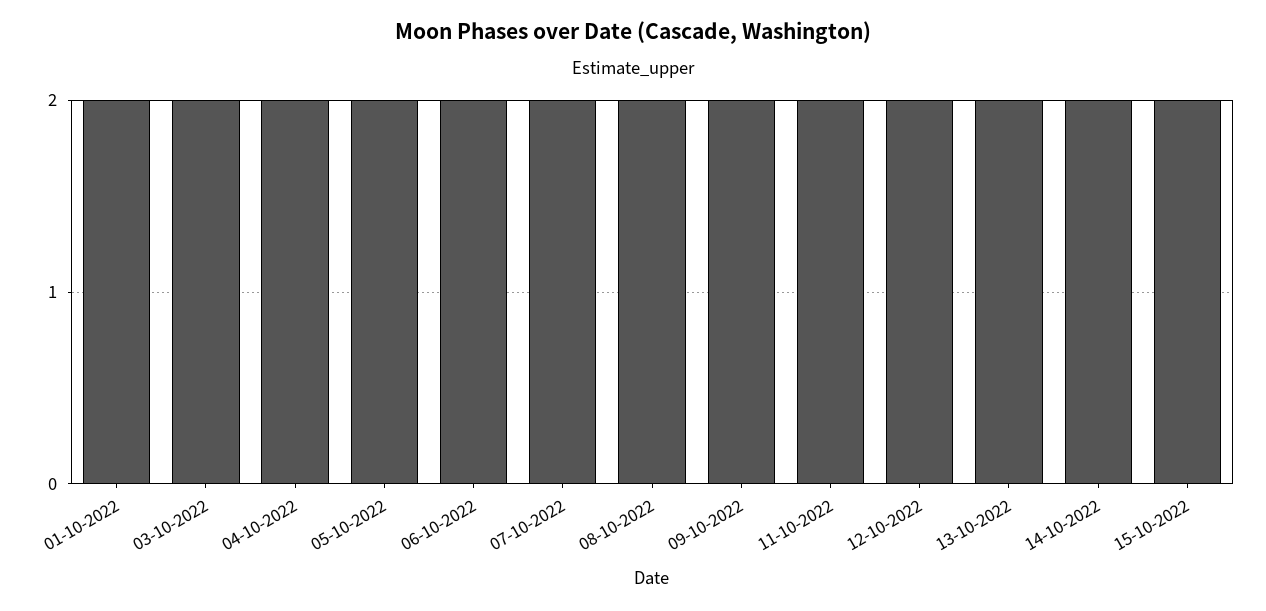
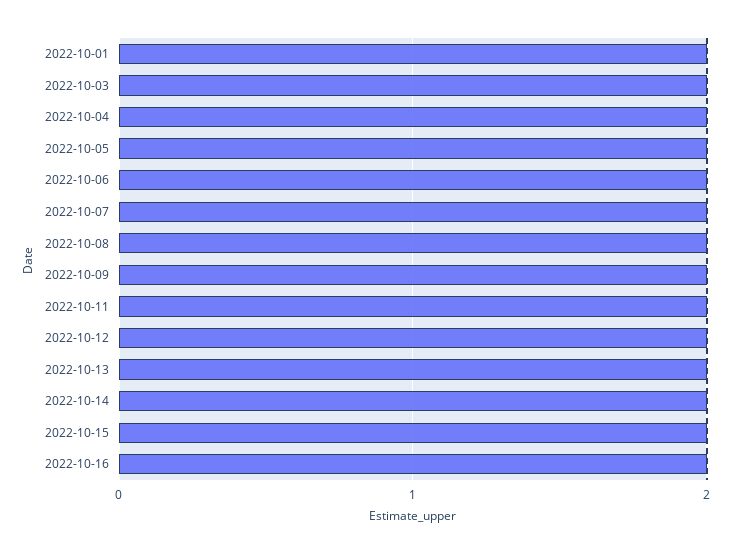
2022-10-16: none -> 2

